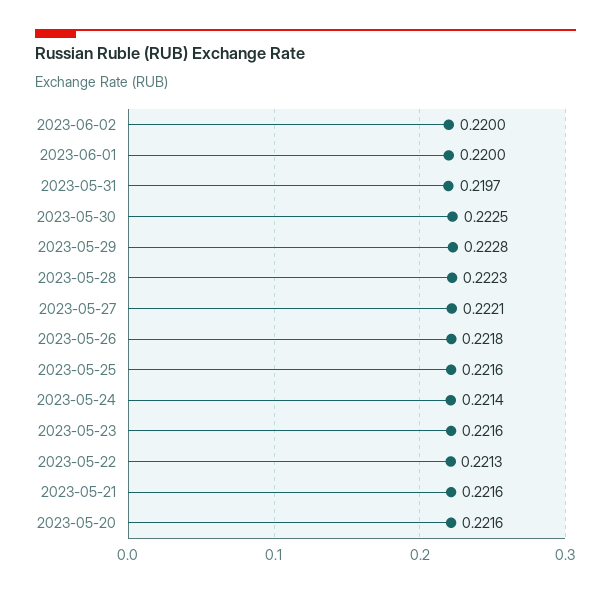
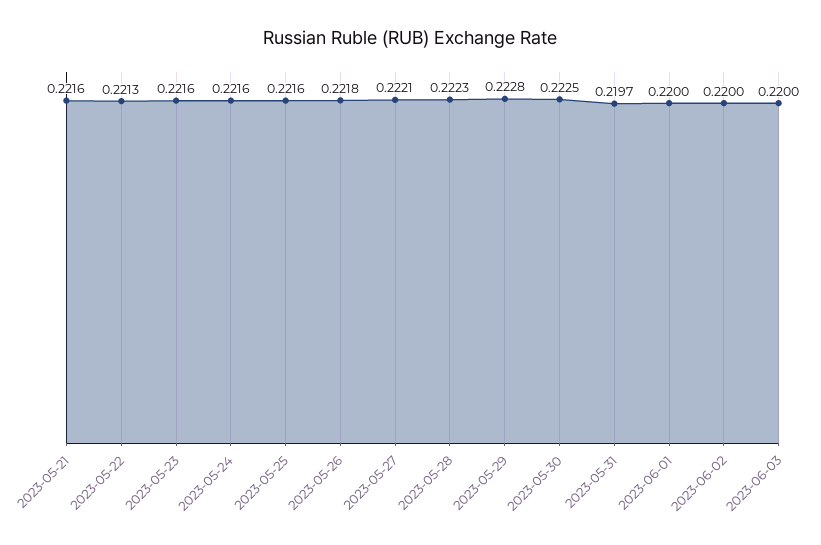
2023-05-24: 0.2214 -> 0.2216
2023-05-20: 0.2216 -> none
2023-06-03: none -> 0.22

